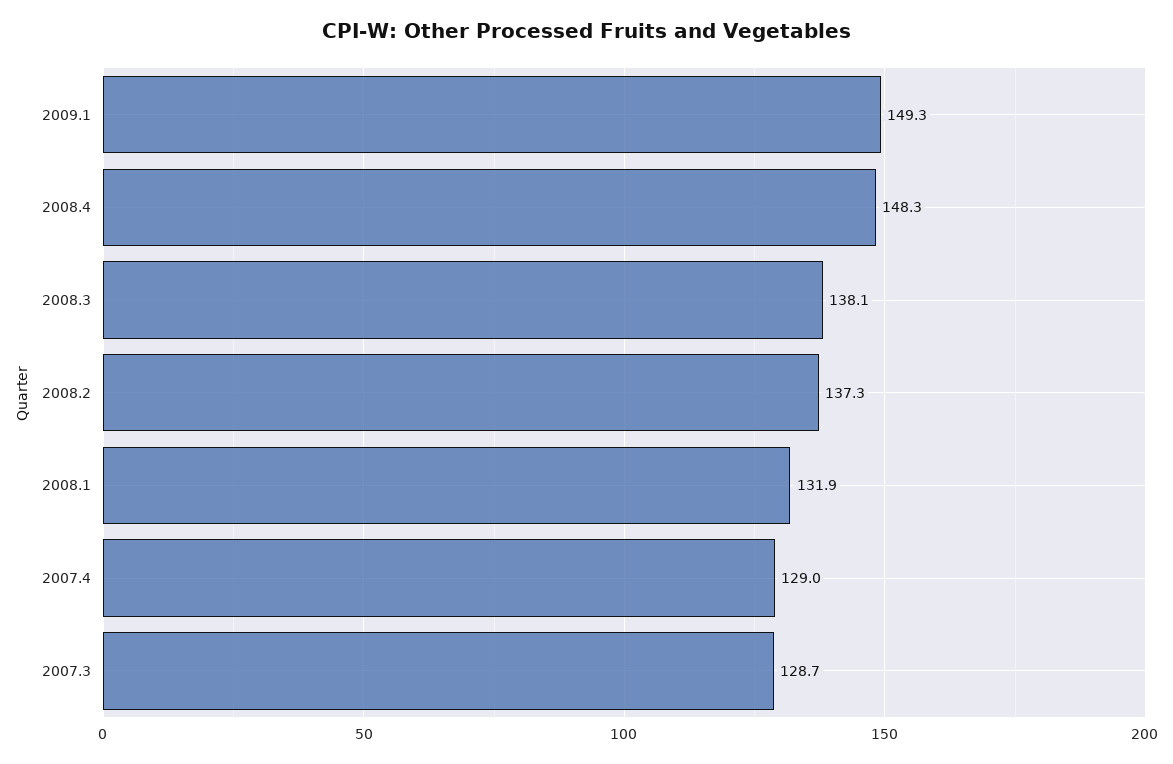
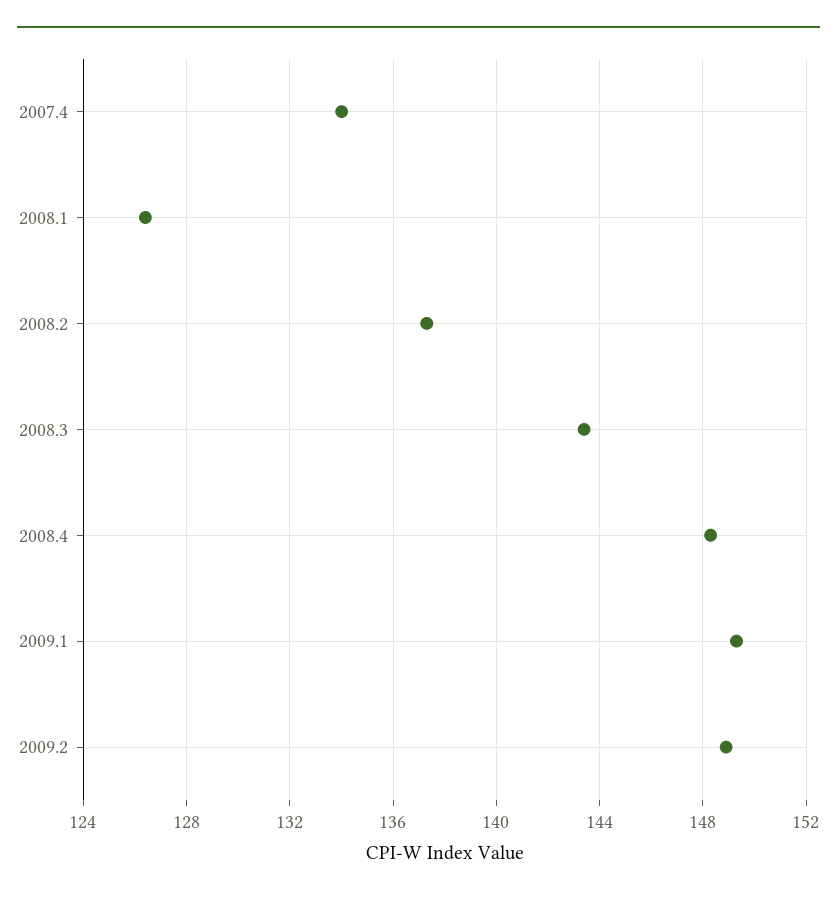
2008.3: 138.1 -> 143.5
2008.1: 131.9 -> 126.5
2007.4: 129 -> 134
2007.3: 128.7 -> none
2009.2: none -> 149

